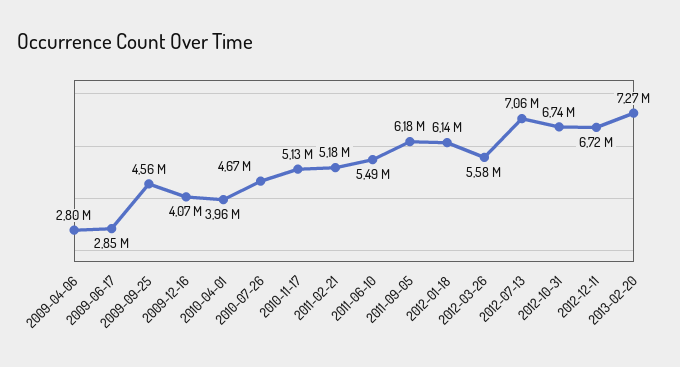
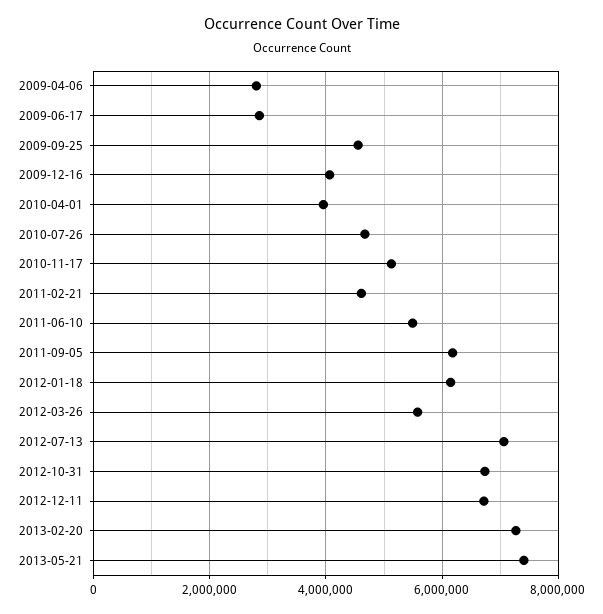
2011-02-21: 5180000 -> 4600000
2013-05-21: none -> 7400000

